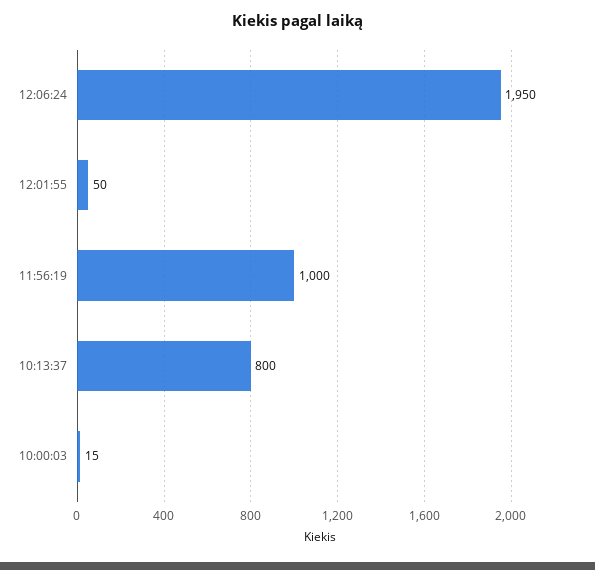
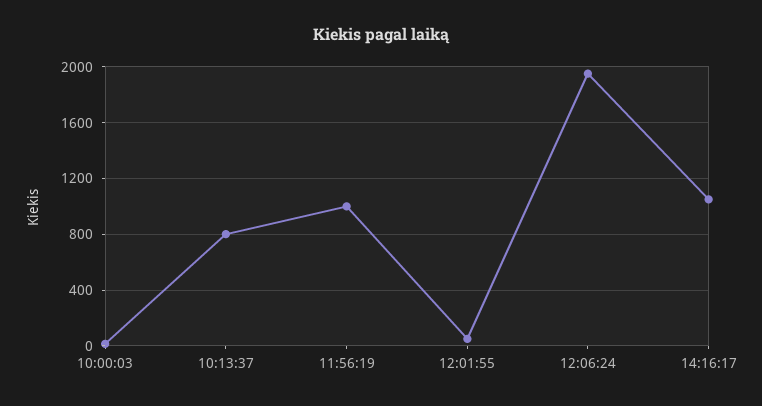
14:16:17: none -> 1050

